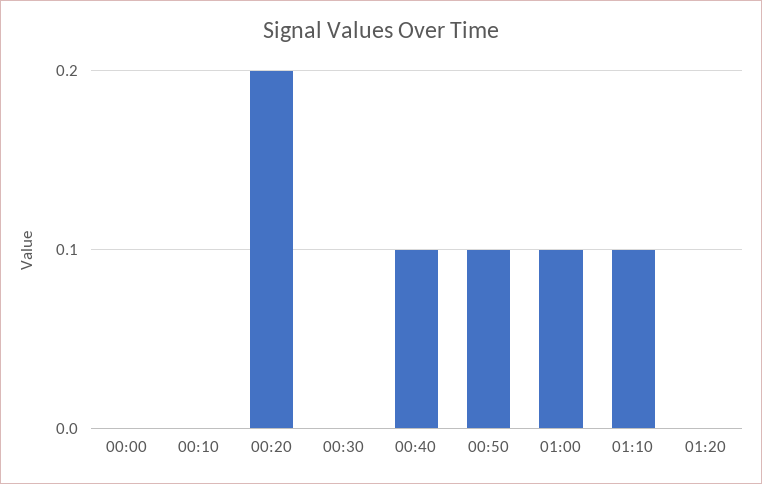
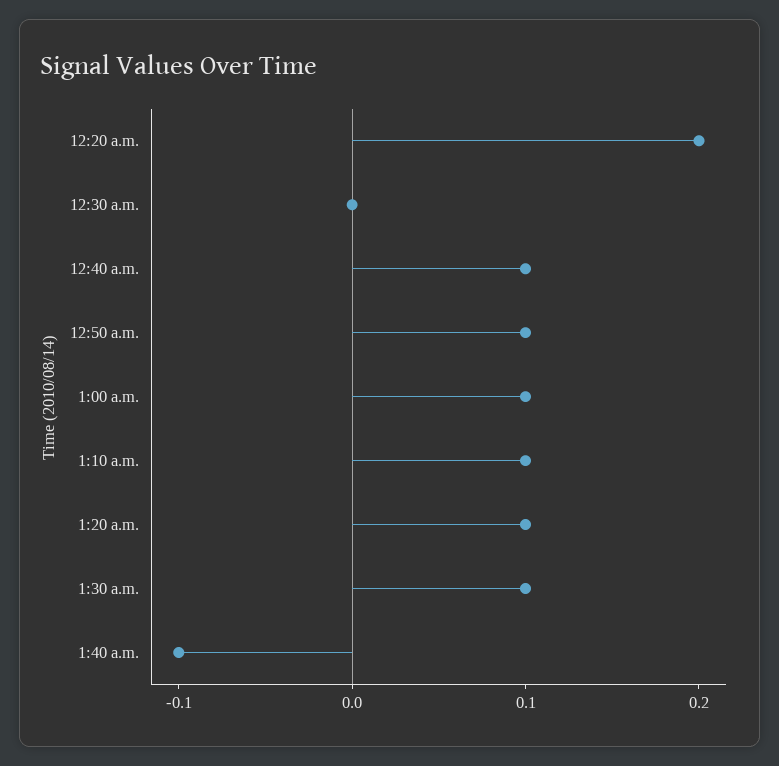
00:00: 0 -> none
00:10: 0 -> none
01:20: 0 -> 0.1
1:30 a.m.: none -> 0.1
1:40 a.m.: none -> -0.1

